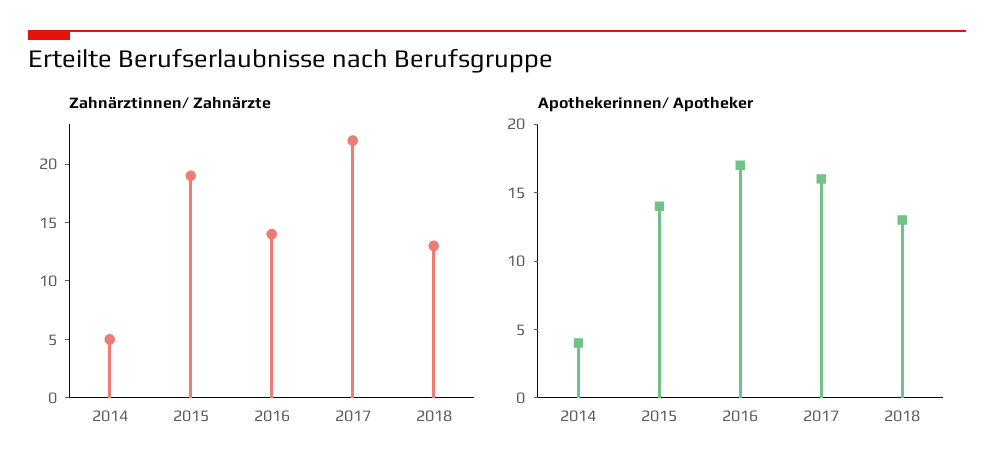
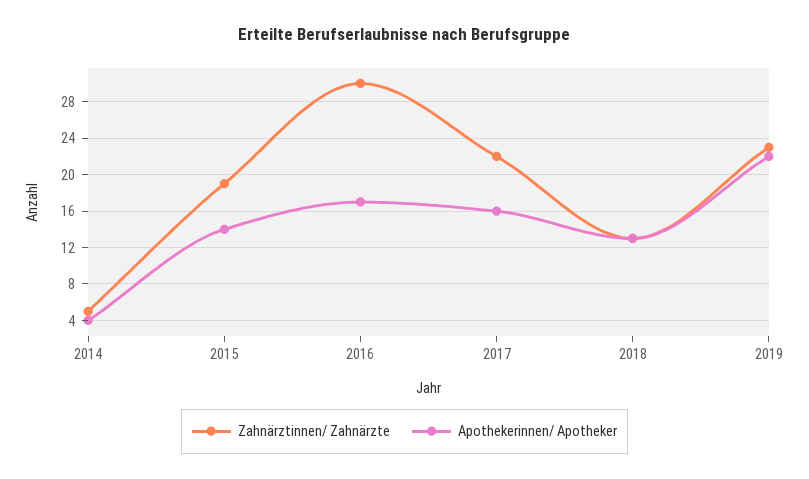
Zahnärztinnen/ Zahnärzte, 2016: 14 -> 30
Zahnärztinnen/ Zahnärzte, 2019: none -> 23
Apothekerinnen/ Apotheker, 2019: none -> 22

